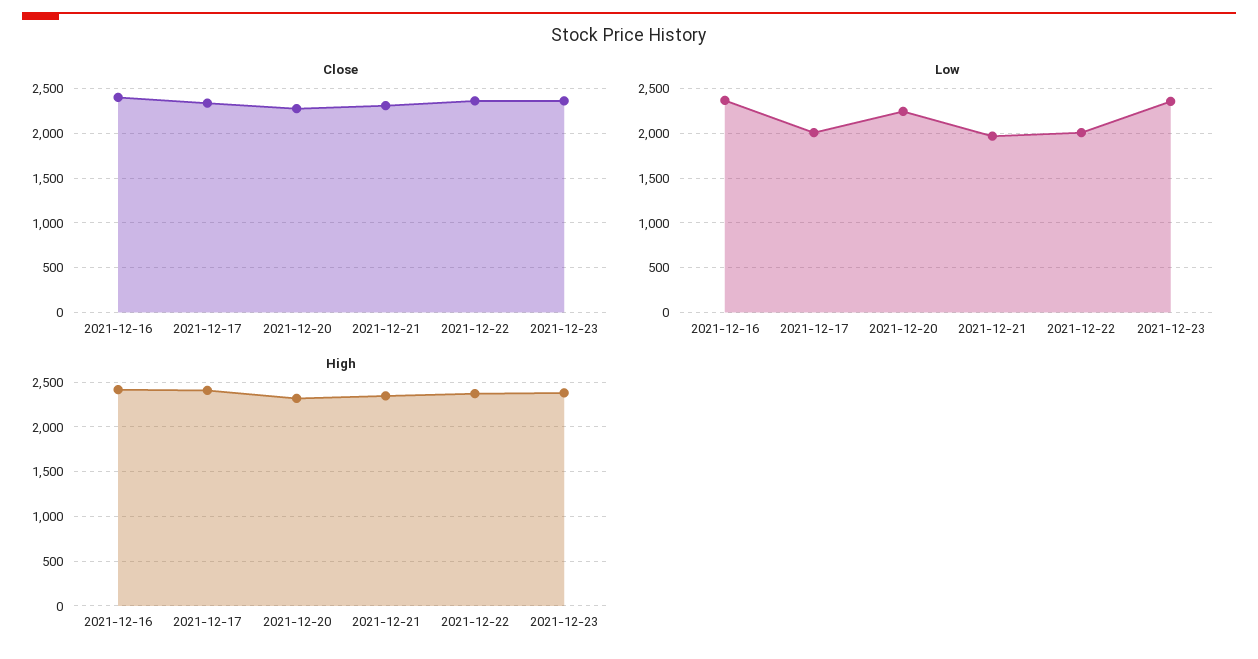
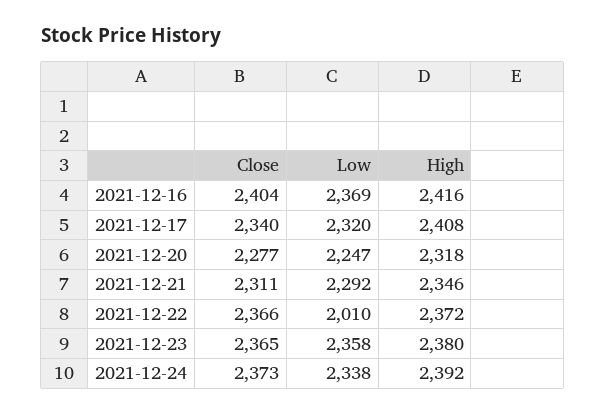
Low, 2021-12-17: 2000 -> 2320
Low, 2021-12-21: 2000 -> 2292
Close, 2021-12-24: none -> 2373
Low, 2021-12-24: none -> 2338
High, 2021-12-24: none -> 2392

